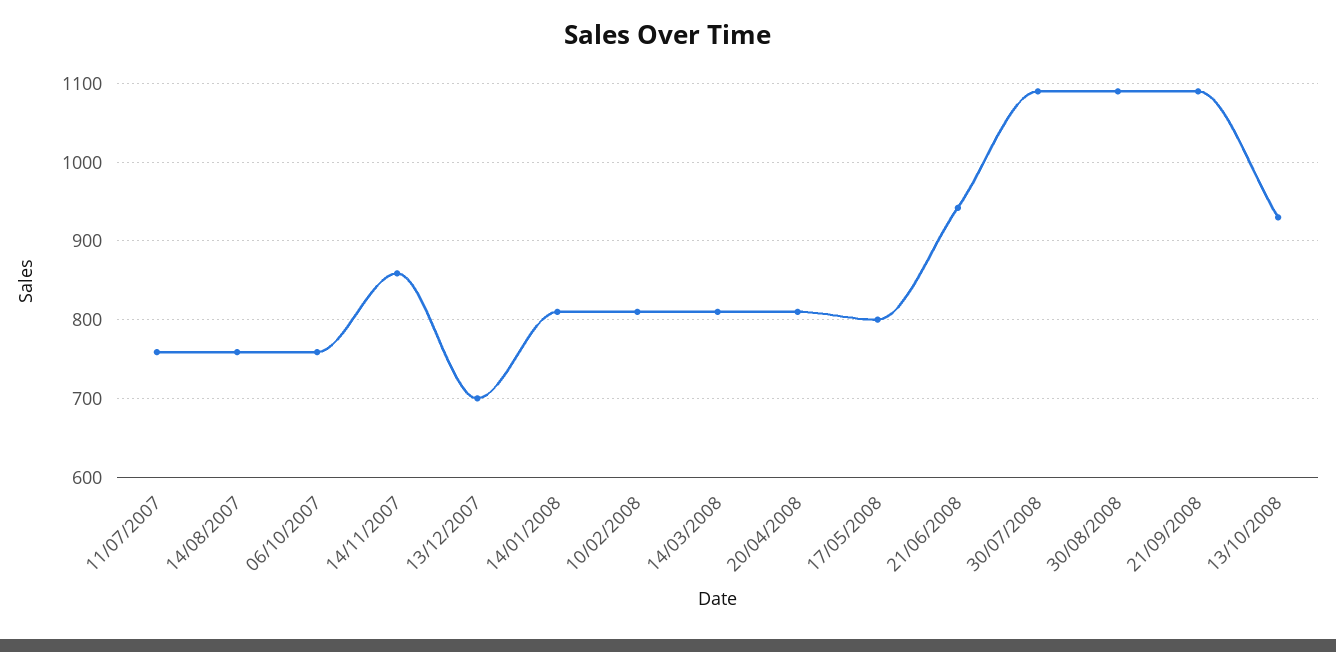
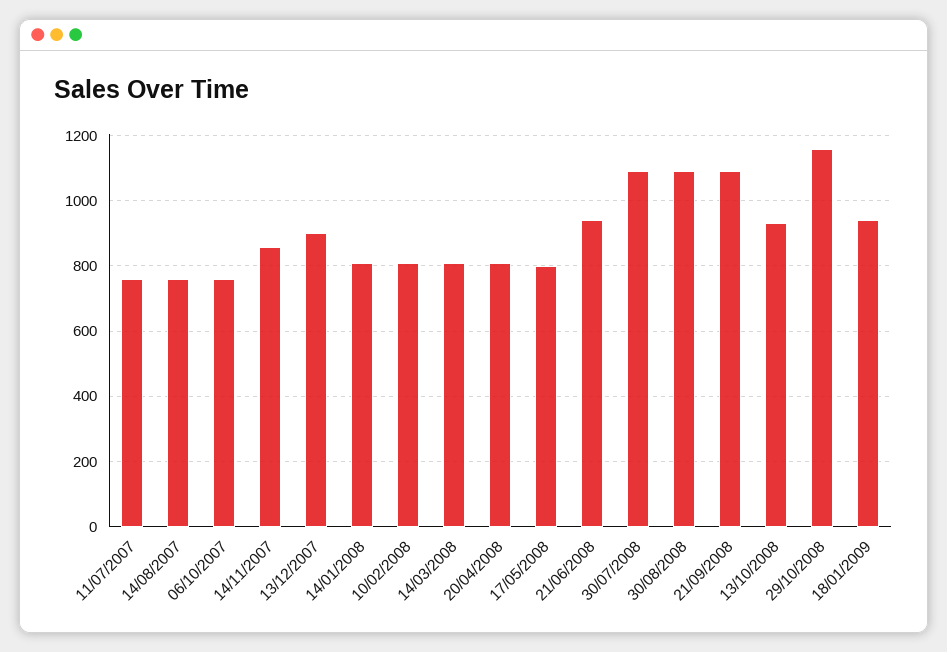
13/12/2007: 700 -> 900
29/10/2008: none -> 1160
18/01/2009: none -> 940

